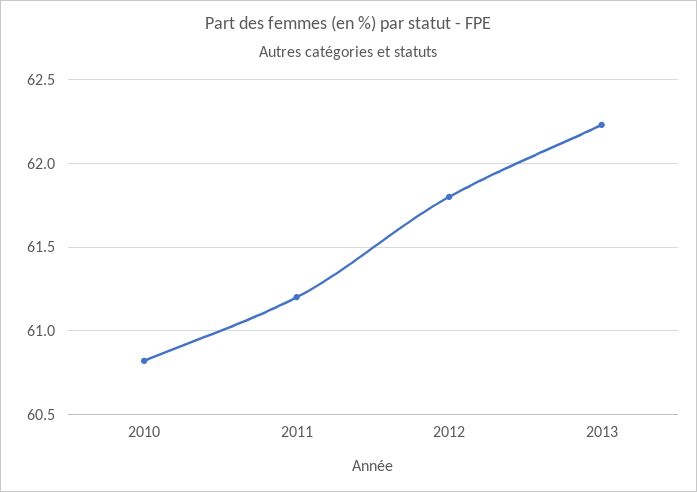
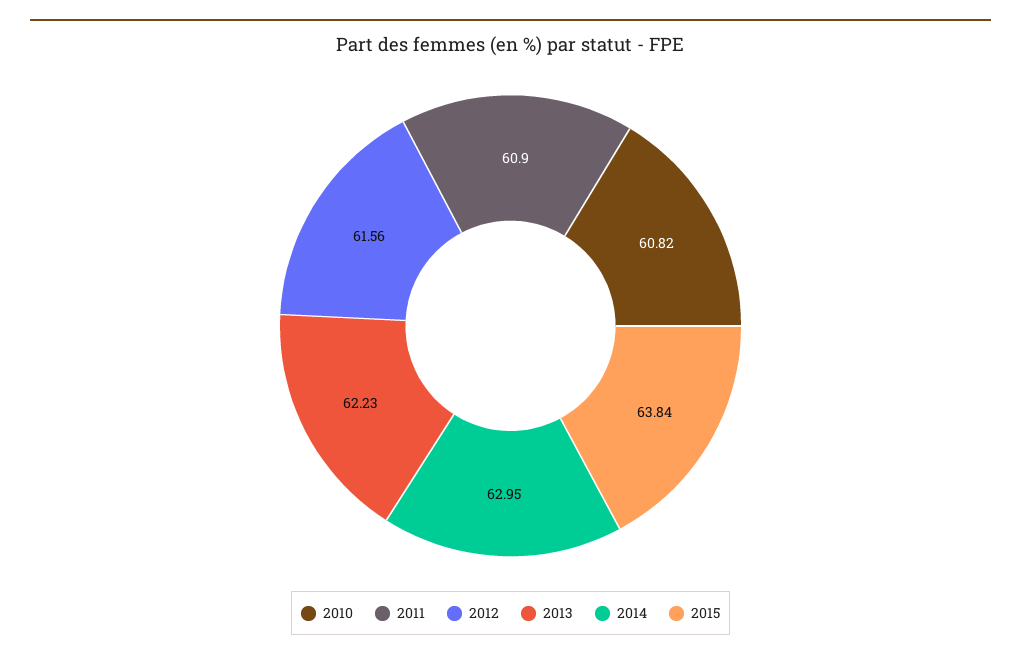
2011: 61.2 -> 60.9
2012: 61.8 -> 61.56
2014: none -> 62.95
2015: none -> 63.84

